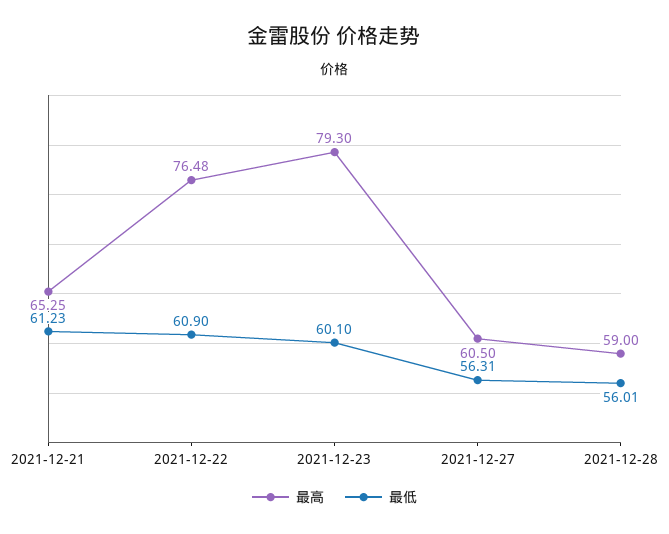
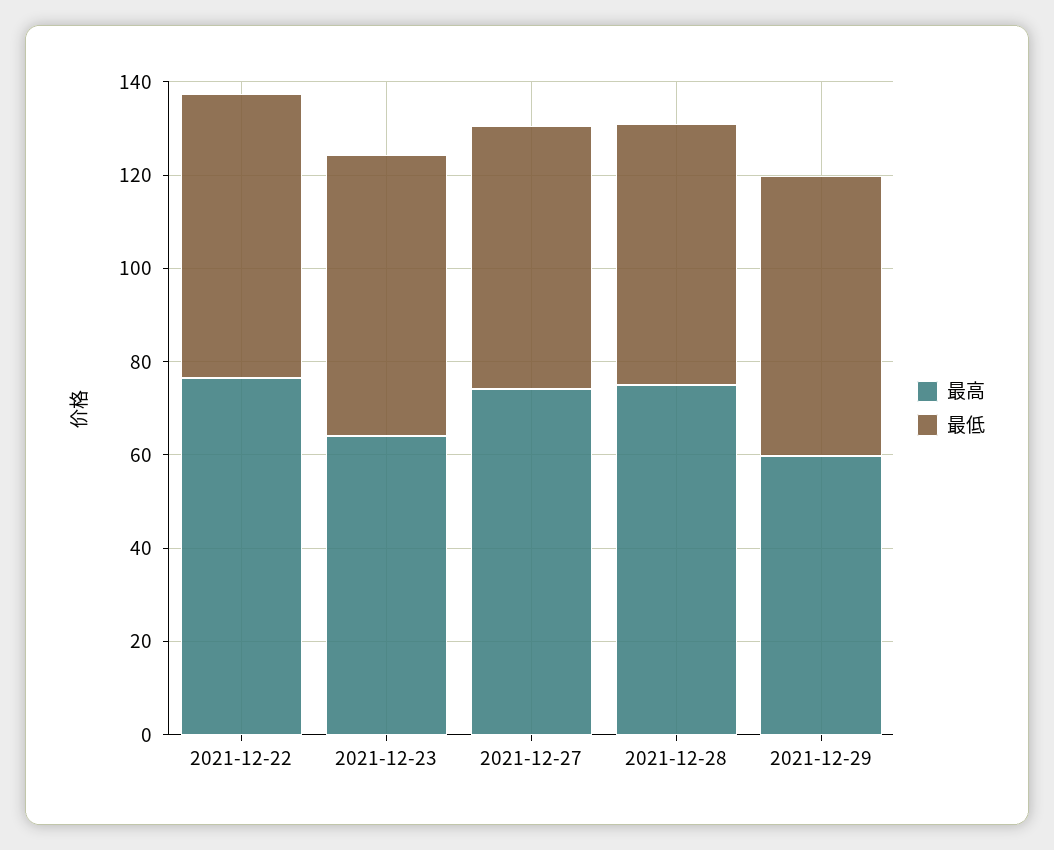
最高, 2021-12-21: 65.25 -> none
最低, 2021-12-21: 61.23 -> none
最高, 2021-12-23: 79.3 -> 65
最高, 2021-12-27: 60.5 -> 75
最高, 2021-12-28: 59 -> 75
最高, 2021-12-29: none -> 60
最低, 2021-12-29: none -> 60

